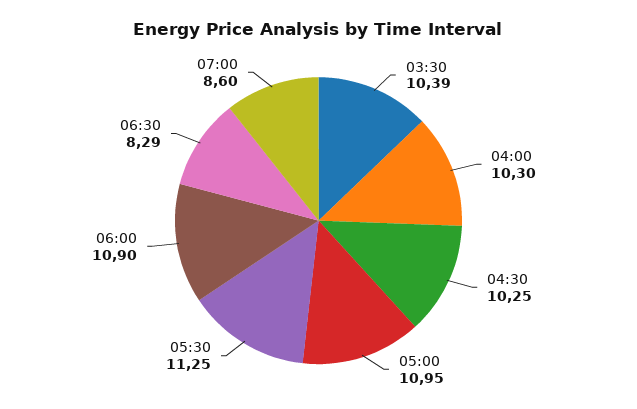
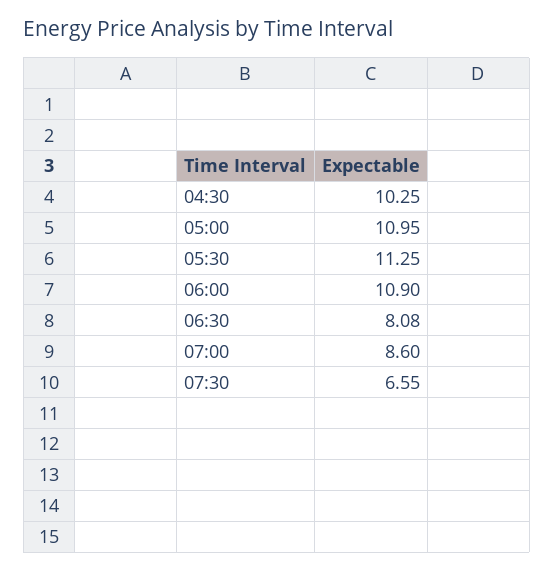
03:30: 10.39 -> none
04:00: 10.3 -> none
06:30: 8.29 -> 8.08
07:30: none -> 6.55

